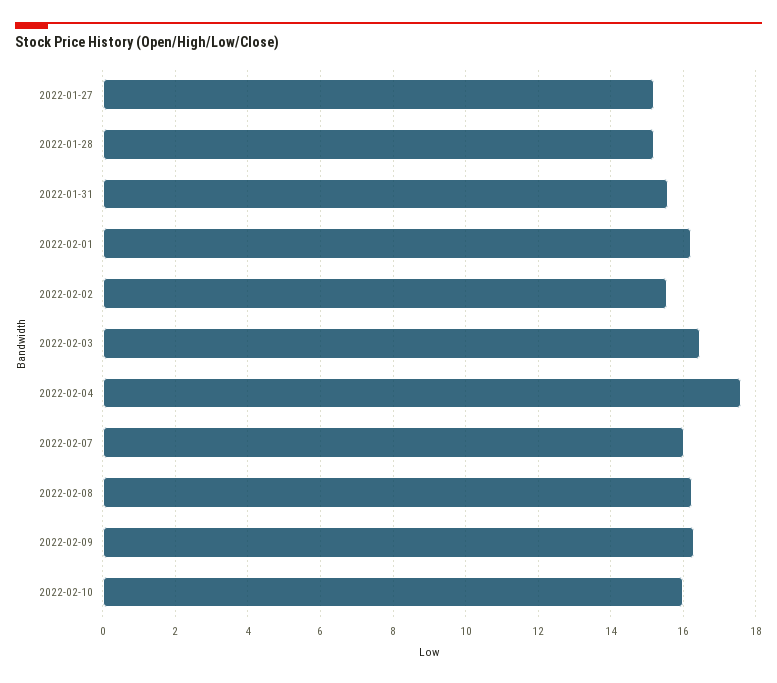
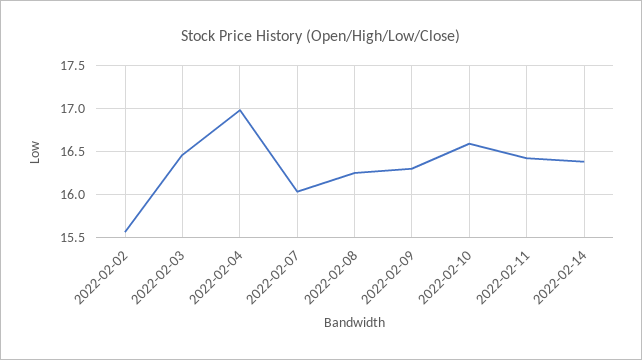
2022-01-27: 15.2 -> none
2022-01-28: 15.2 -> none
2022-01-31: 15.6 -> none
2022-02-01: 16.2 -> none
2022-02-04: 17.6 -> 17
2022-02-10: 16 -> 16.6
2022-02-11: none -> 16.4
2022-02-14: none -> 16.4

